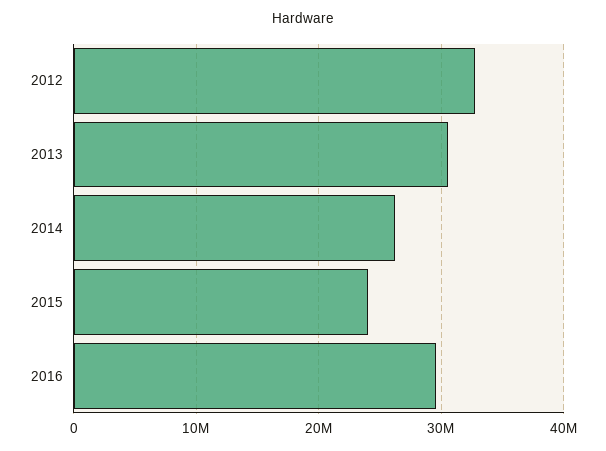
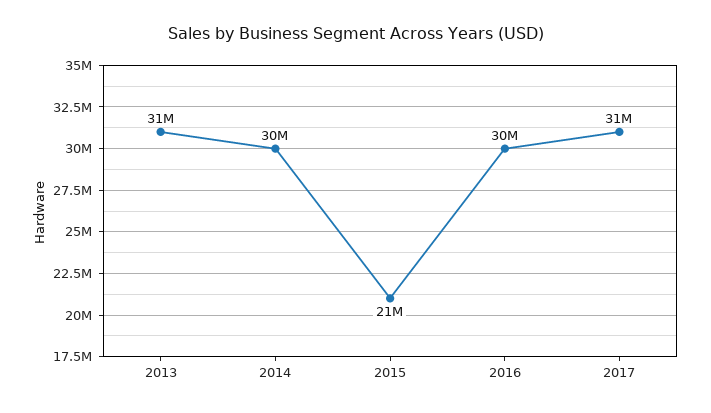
2012: 33000000 -> none
2014: 26000000 -> 30000000
2015: 24000000 -> 21000000
2017: none -> 31000000

